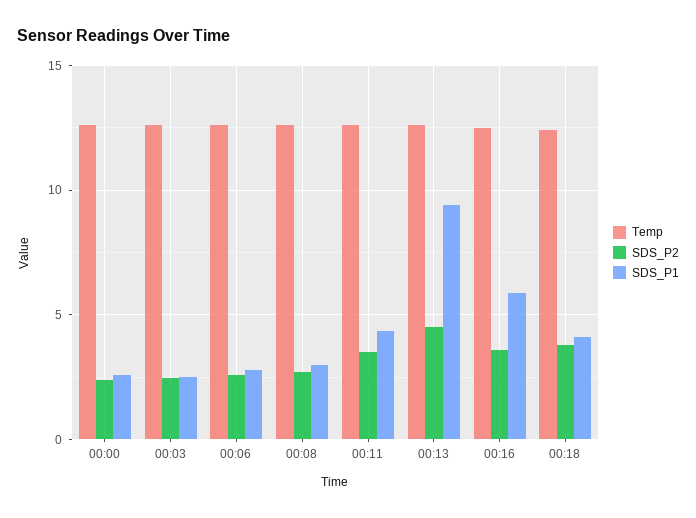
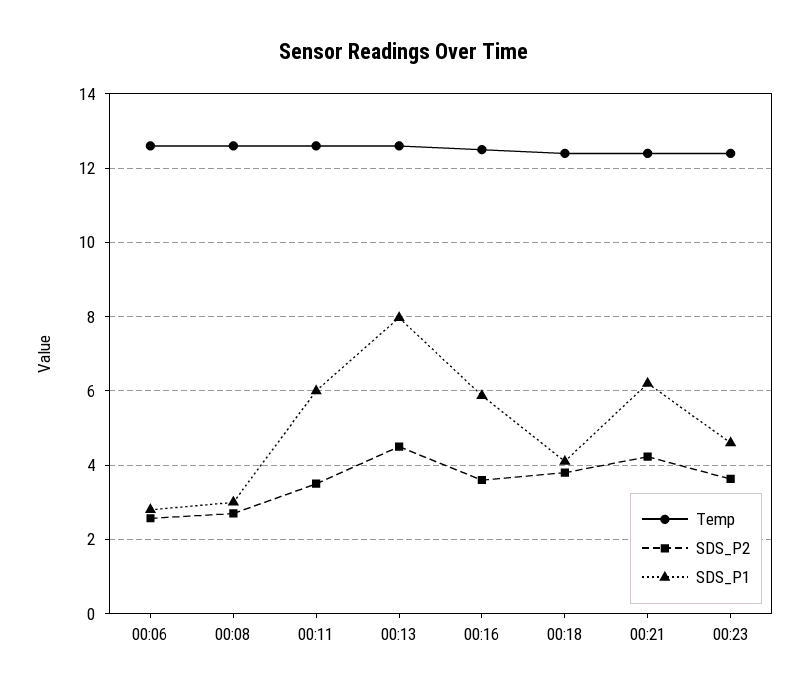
Temp, 00:00: 12.5 -> none
SDS_P2, 00:00: 2.5 -> none
SDS_P1, 00:00: 2.5 -> none
Temp, 00:03: 12.5 -> none
SDS_P2, 00:03: 2.5 -> none
SDS_P1, 00:03: 2.5 -> none
SDS_P1, 00:11: 4.5 -> 6
SDS_P1, 00:13: 9.5 -> 8
Temp, 00:21: none -> 12.4
SDS_P2, 00:21: none -> 4.2
SDS_P1, 00:21: none -> 6.2
Temp, 00:23: none -> 12.4
SDS_P2, 00:23: none -> 3.6
SDS_P1, 00:23: none -> 4.6

